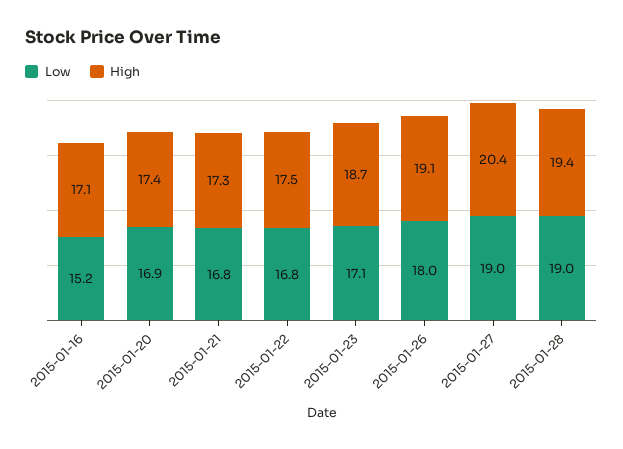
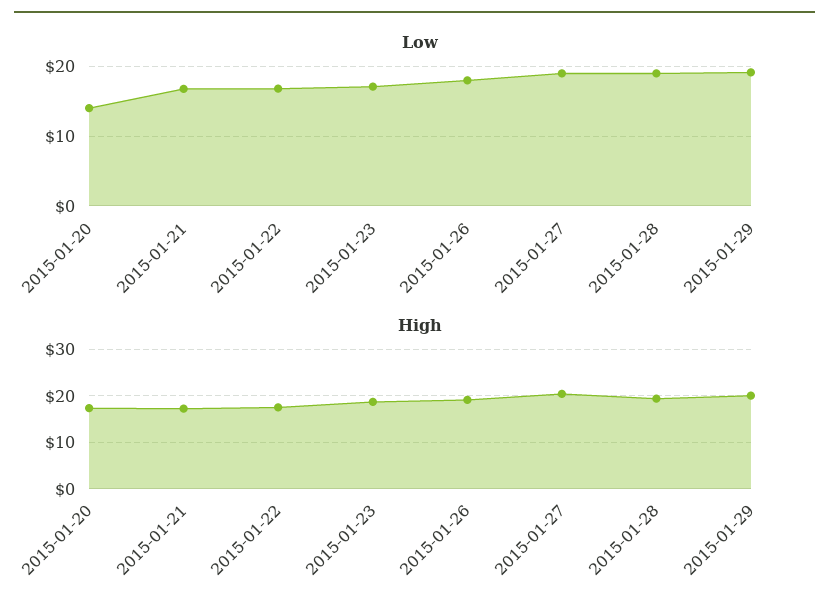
Low, 2015-01-16: 15.2 -> none
High, 2015-01-16: 17.1 -> none
Low, 2015-01-20: 16.9 -> 14
Low, 2015-01-29: none -> 19
High, 2015-01-29: none -> 20

